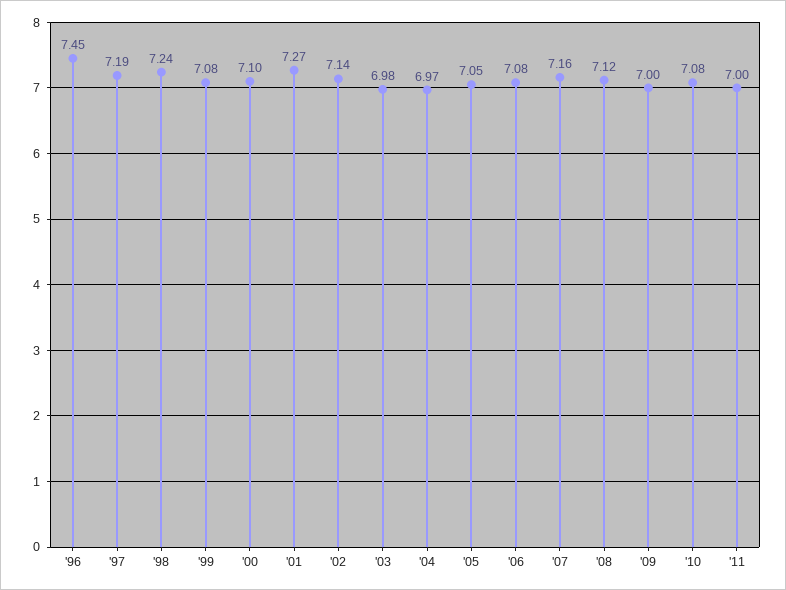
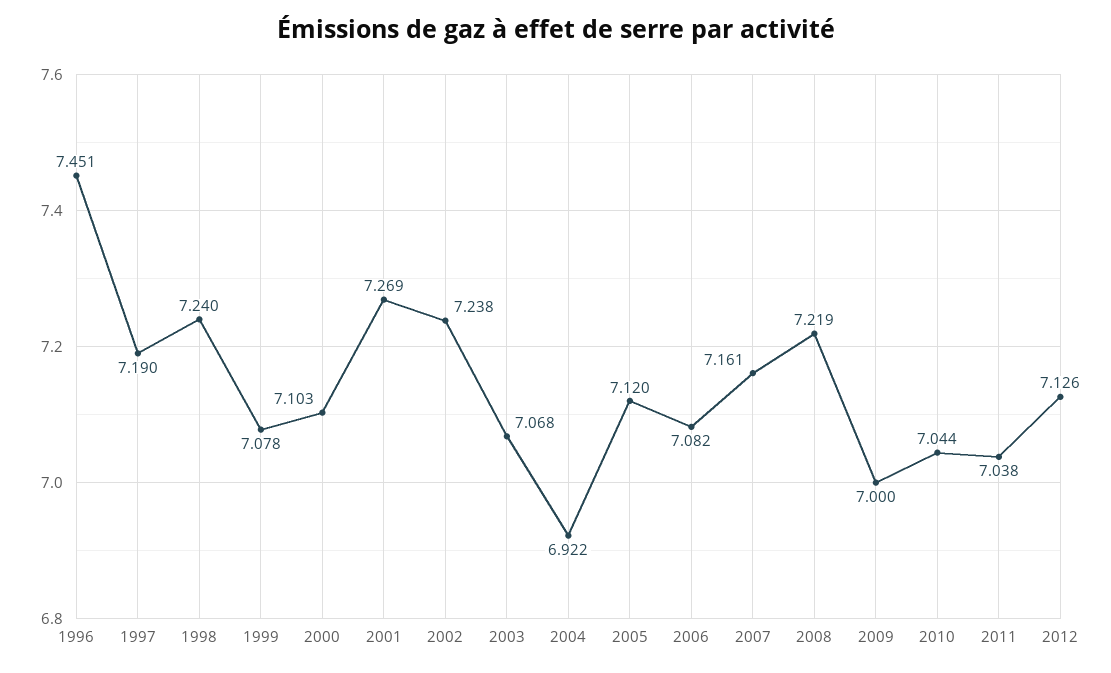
'02: 7.14 -> 7.238
'03: 6.98 -> 7.068
'04: 6.97 -> 6.922
'05: 7.05 -> 7.12
'08: 7.12 -> 7.219
'10: 7.08 -> 7.044
'11: 7 -> 7.038
2012: none -> 7.126

